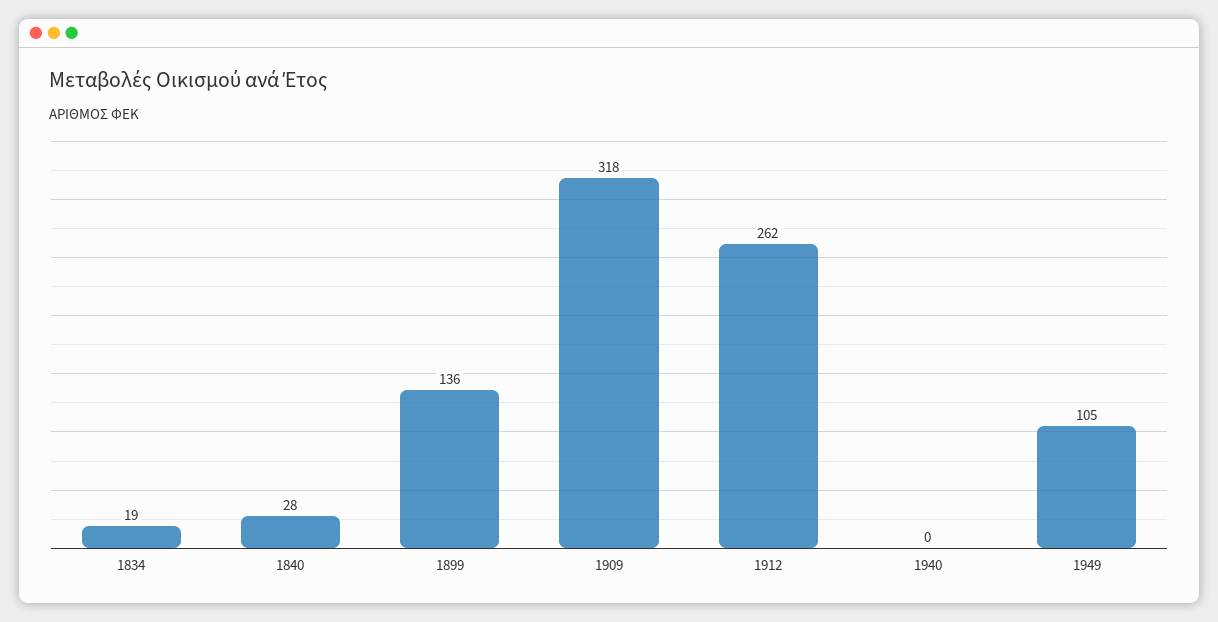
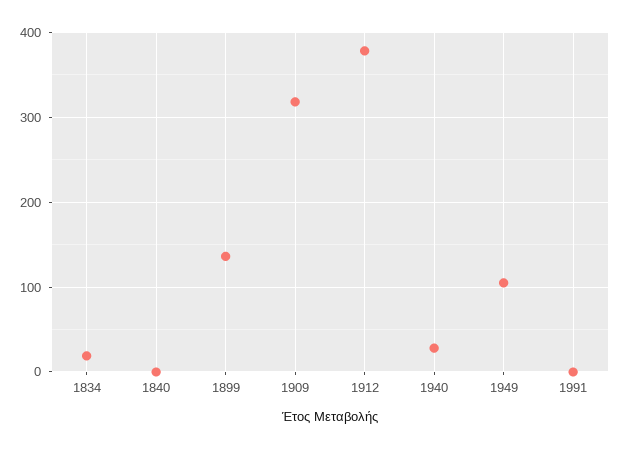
1840: 28 -> 0
1912: 262 -> 380
1940: 0 -> 30
1991: none -> 0

